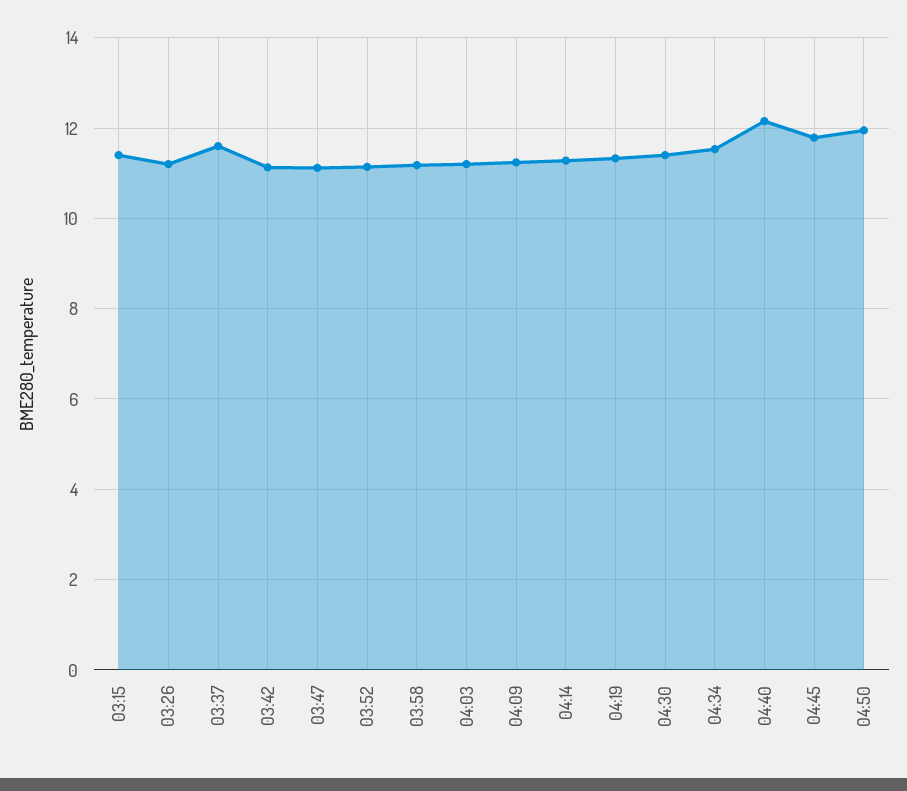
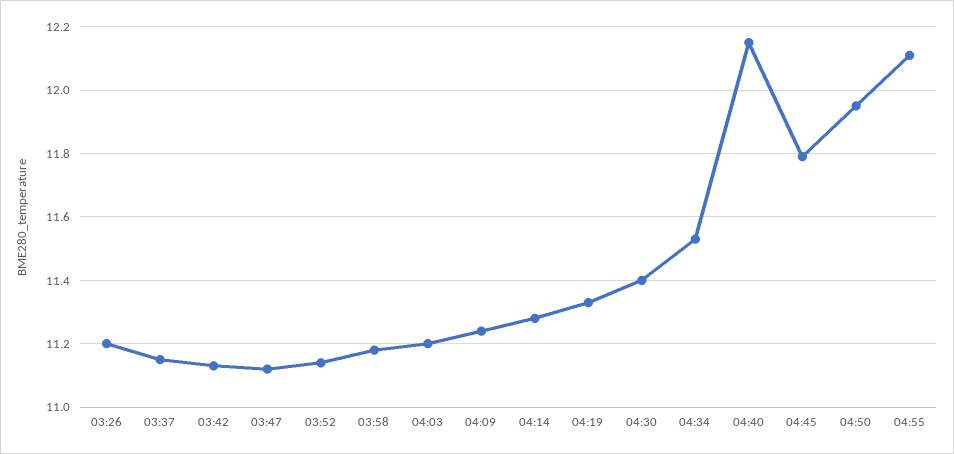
03:15: 11.4 -> none
03:37: 11.6 -> 11.15
04:55: none -> 12.1

